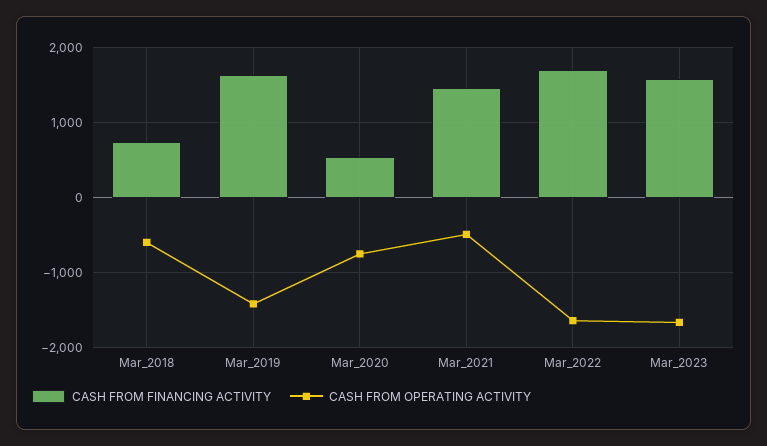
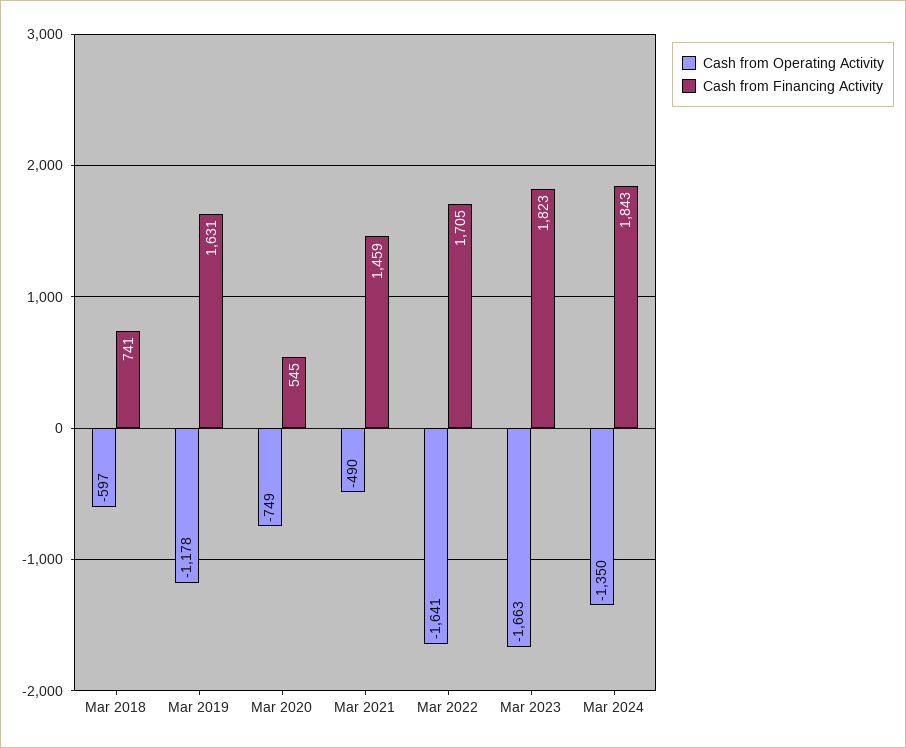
CASH FROM OPERATING ACTIVITY, Mar_2019: -1400 -> -1178
CASH FROM FINANCING ACTIVITY, Mar_2023: 1600 -> 1823
CASH FROM OPERATING ACTIVITY, Mar 2024: none -> -1350
CASH FROM FINANCING ACTIVITY, Mar 2024: none -> 1843

